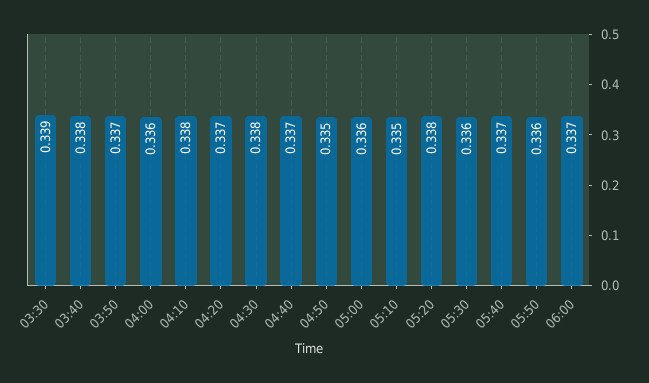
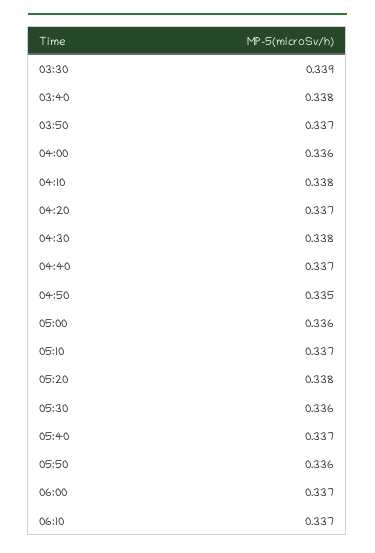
05:10: 0.335 -> 0.337
06:10: none -> 0.337

